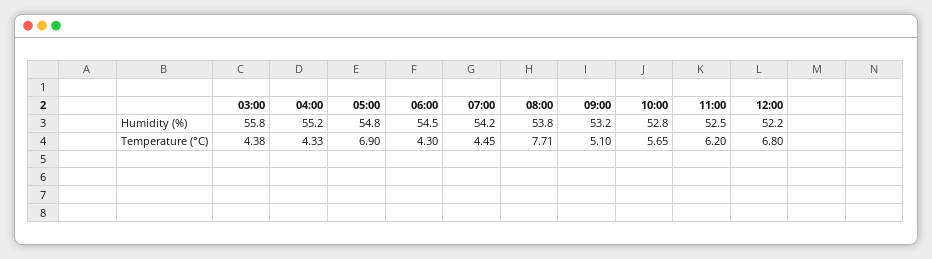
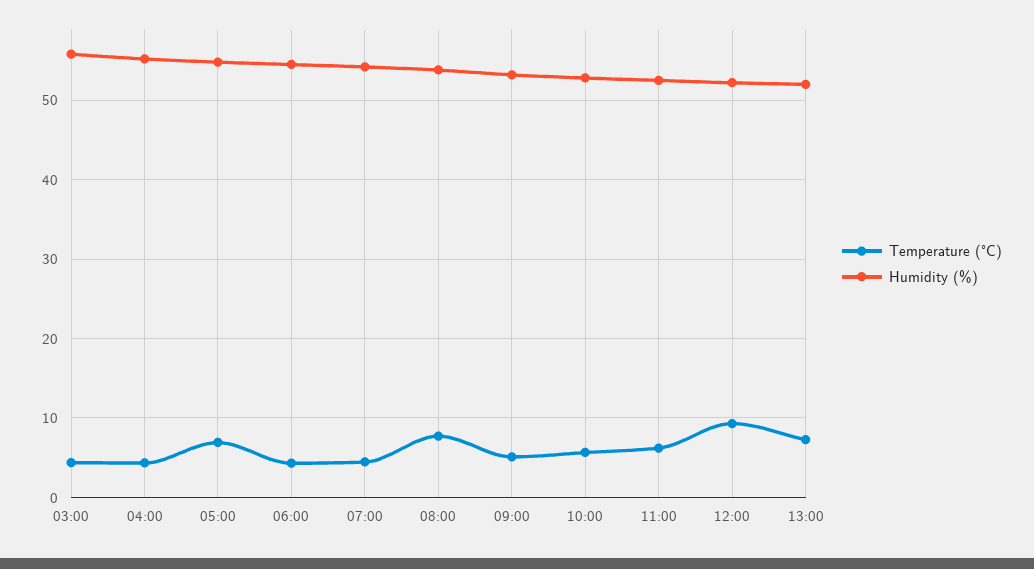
Temperature (°C), 12:00: 6.8 -> 9
Temperature (°C), 13:00: none -> 7
Humidity (%), 13:00: none -> 52

